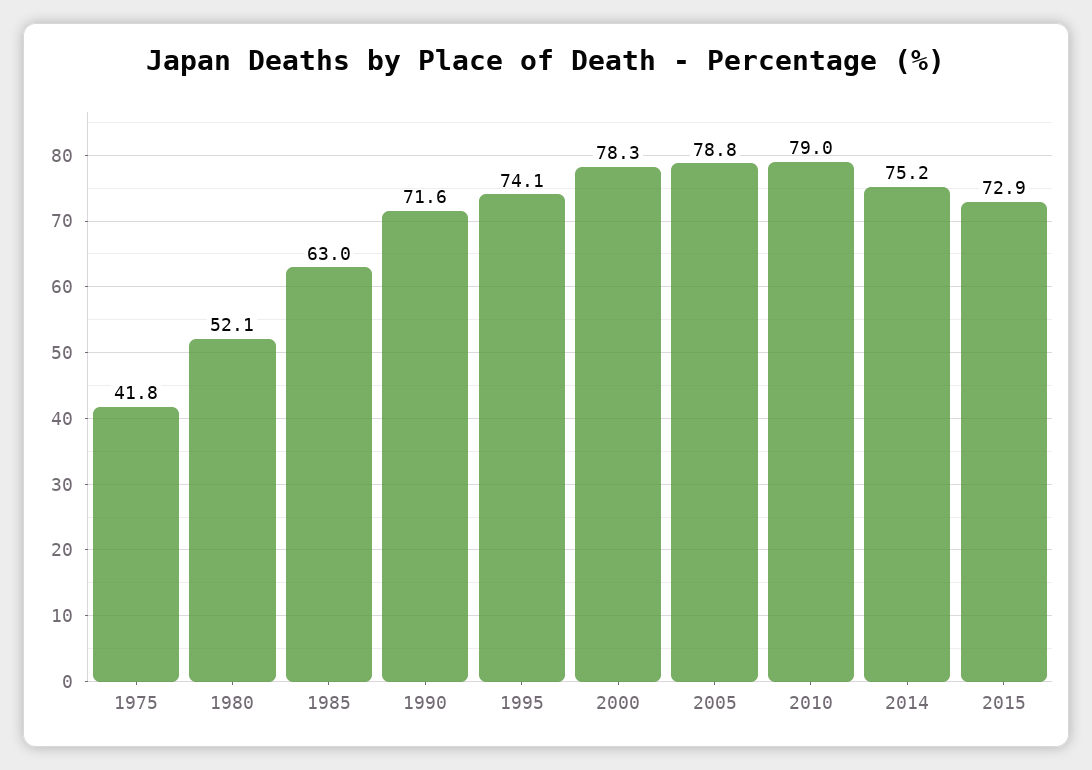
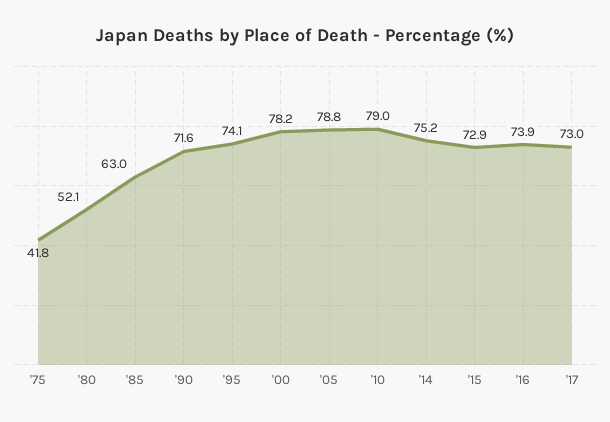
2000: 78.3 -> 78.2
'16: none -> 73.9
'17: none -> 73

